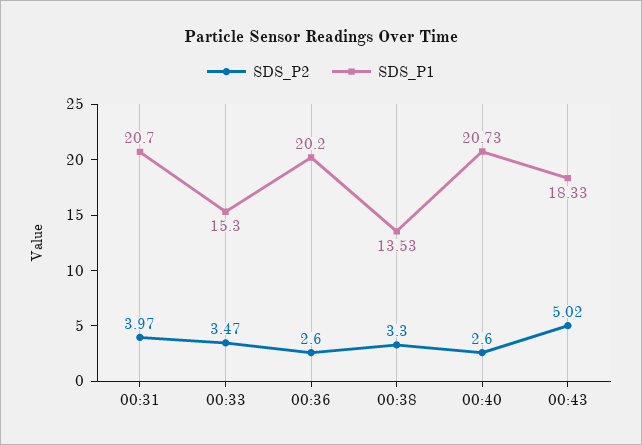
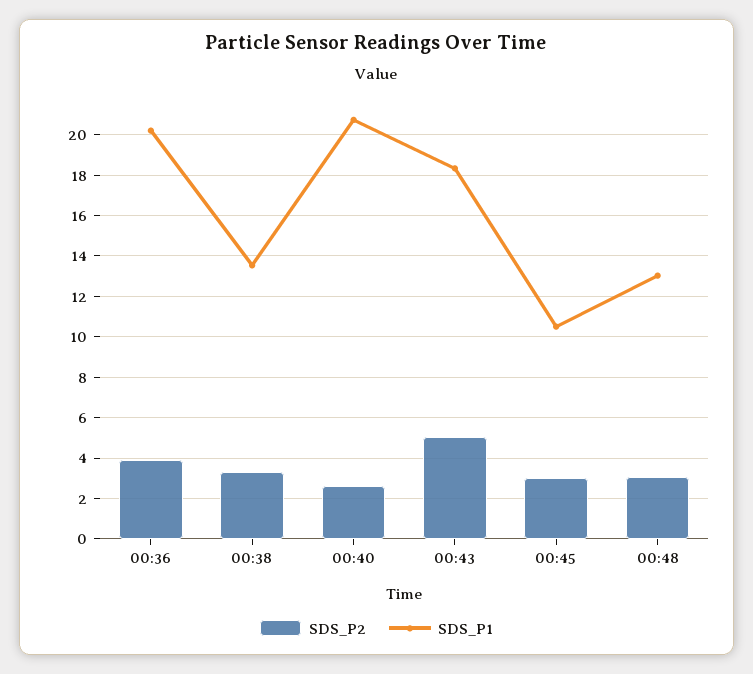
SDS_P2, 00:31: 3.97 -> none
SDS_P1, 00:31: 20.7 -> none
SDS_P2, 00:33: 3.47 -> none
SDS_P1, 00:33: 15.3 -> none
SDS_P2, 00:36: 2.6 -> 4
SDS_P2, 00:45: none -> 3
SDS_P1, 00:45: none -> 10.5
SDS_P2, 00:48: none -> 3
SDS_P1, 00:48: none -> 13

